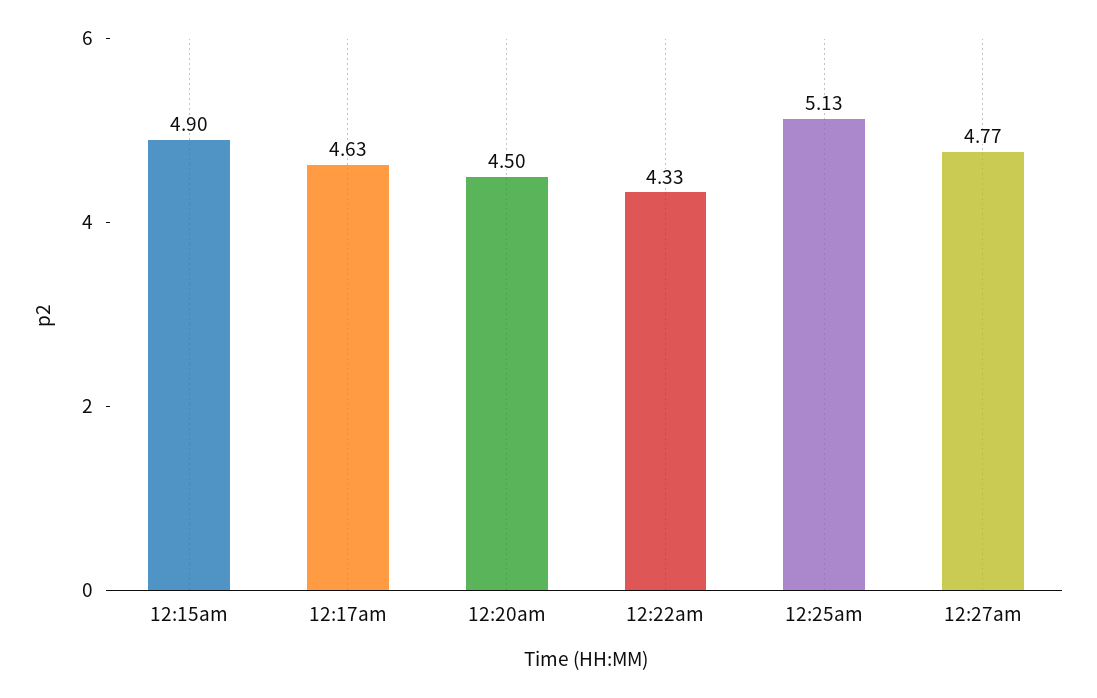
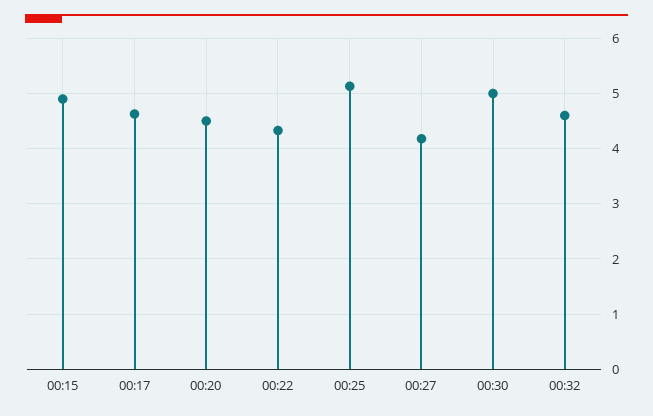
12:27am: 4.77 -> 4.2
00:30: none -> 5
00:32: none -> 4.6

